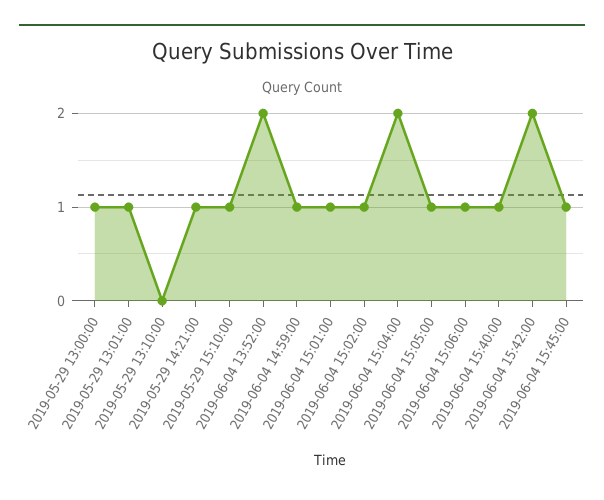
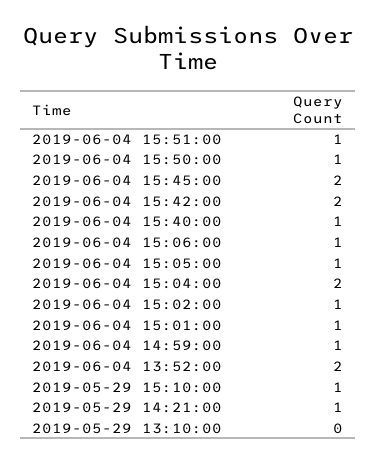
2019-05-29 13:00:00: 1 -> none
2019-05-29 13:01:00: 1 -> none
2019-06-04 15:45:00: 1 -> 2
2019-06-04 15:51:00: none -> 1
2019-06-04 15:50:00: none -> 1

